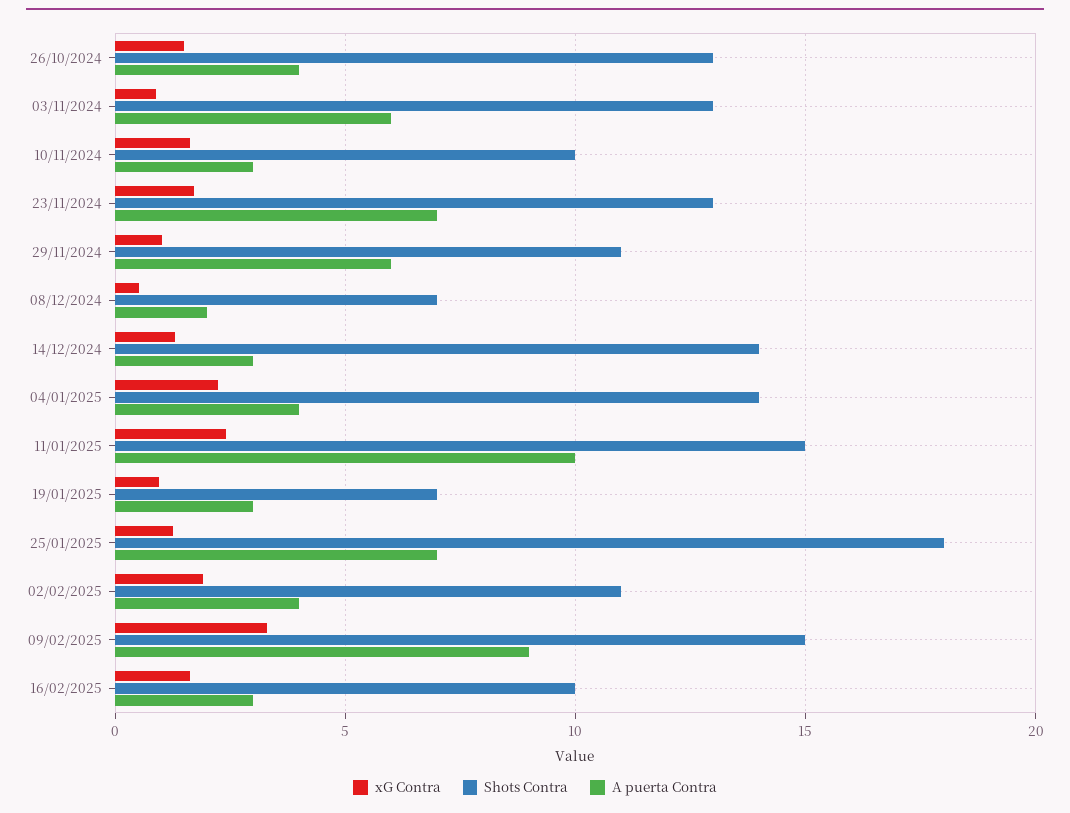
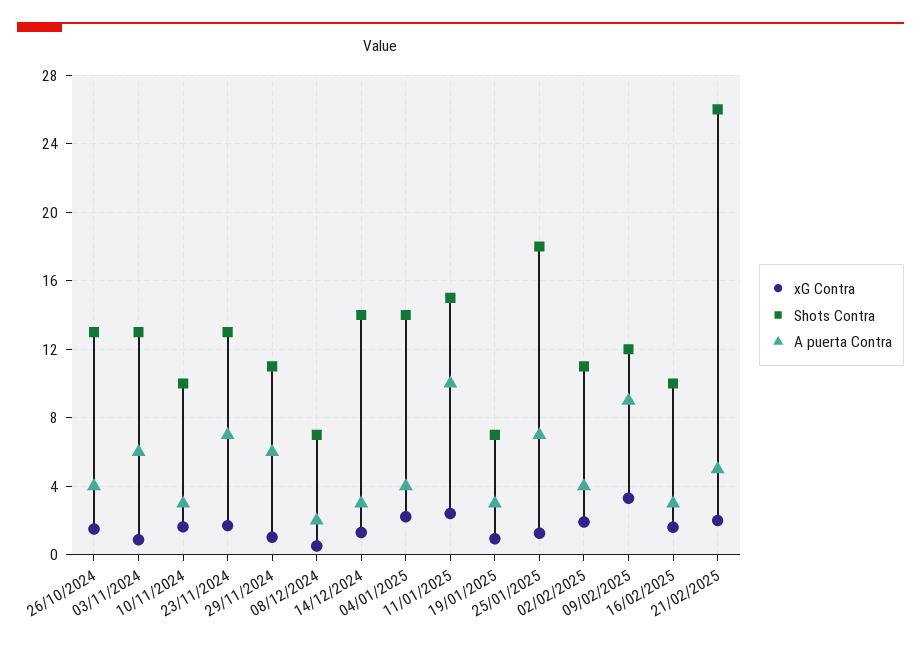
Shots Contra, 09/02/2025: 15 -> 12
xG Contra, 21/02/2025: none -> 2
Shots Contra, 21/02/2025: none -> 26
A puerta Contra, 21/02/2025: none -> 5

